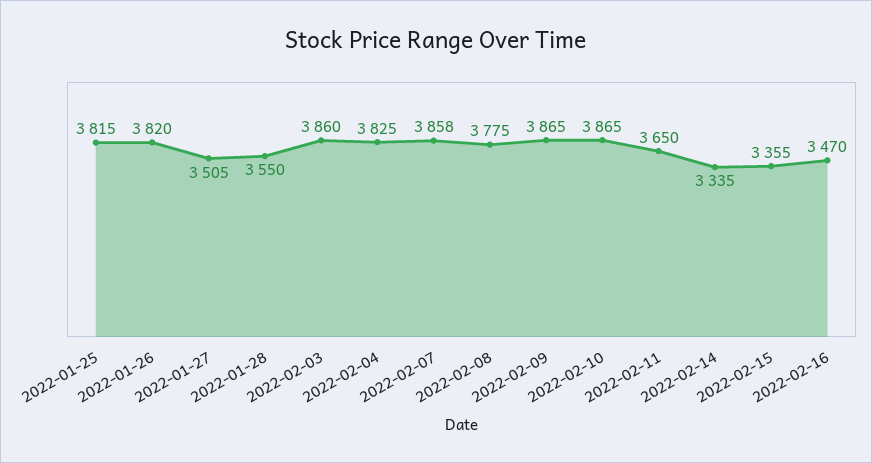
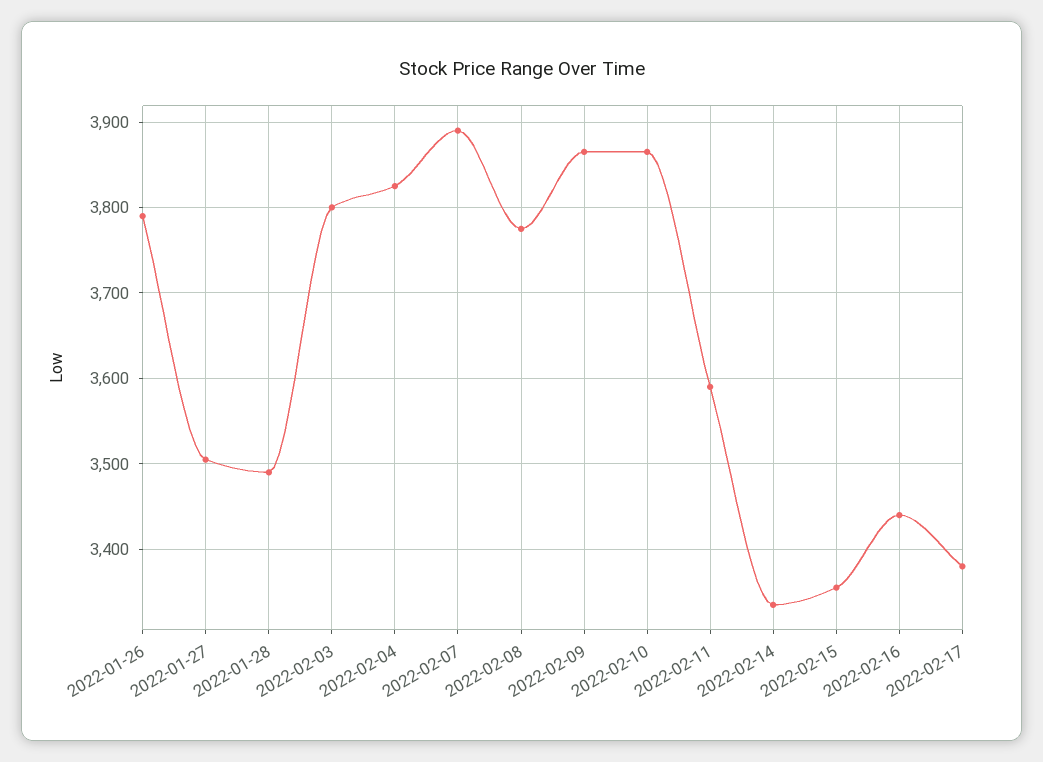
2022-01-25: 3815 -> none
2022-01-26: 3820 -> 3790
2022-01-28: 3550 -> 3490
2022-02-03: 3860 -> 3800
2022-02-07: 3858 -> 3890
2022-02-11: 3650 -> 3590
2022-02-16: 3470 -> 3440
2022-02-17: none -> 3380

